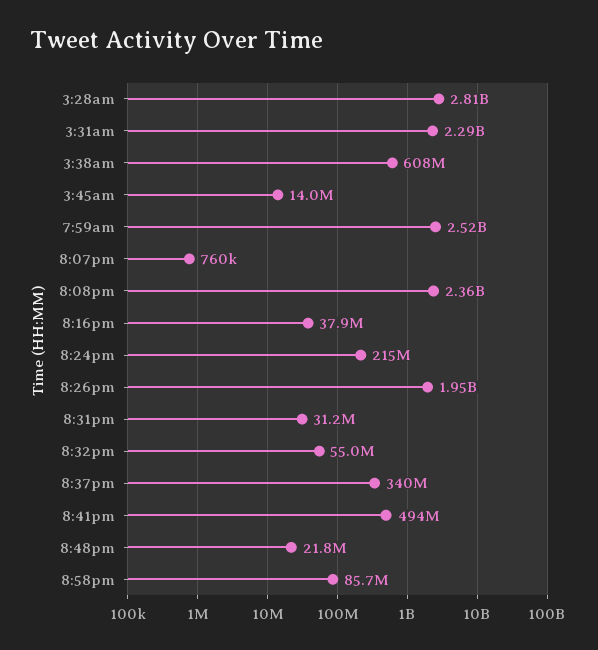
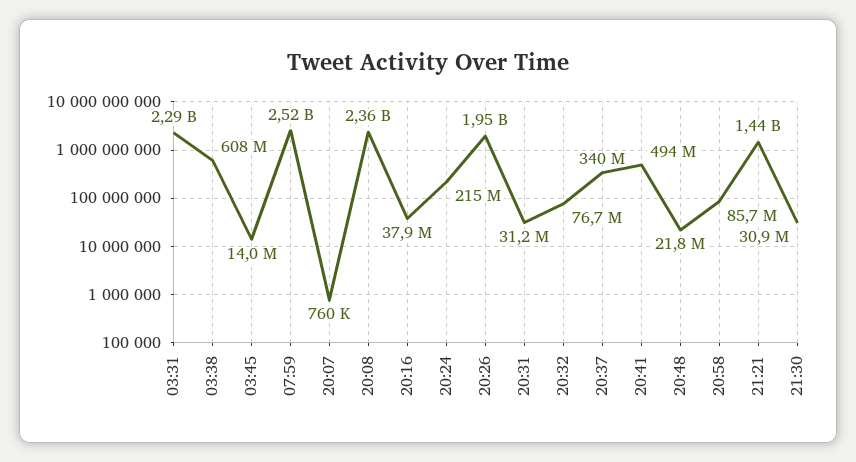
3:28am: 2810000000 -> none
8:32pm: 55000000 -> 76700000
21:21: none -> 1440000000
21:30: none -> 30900000

